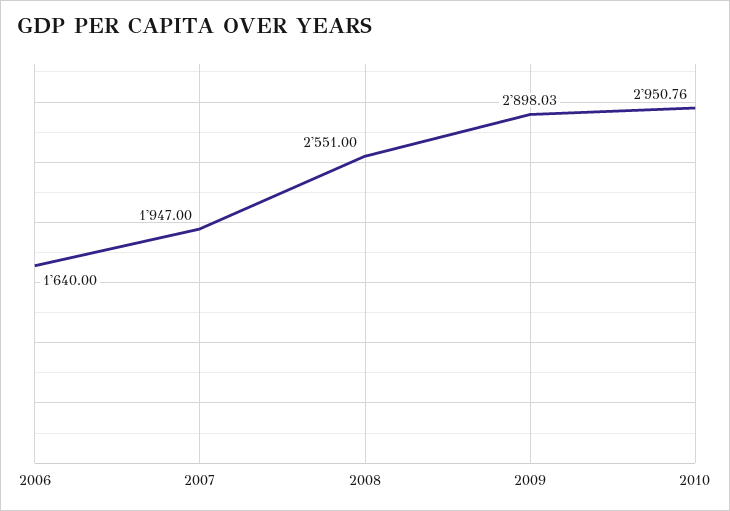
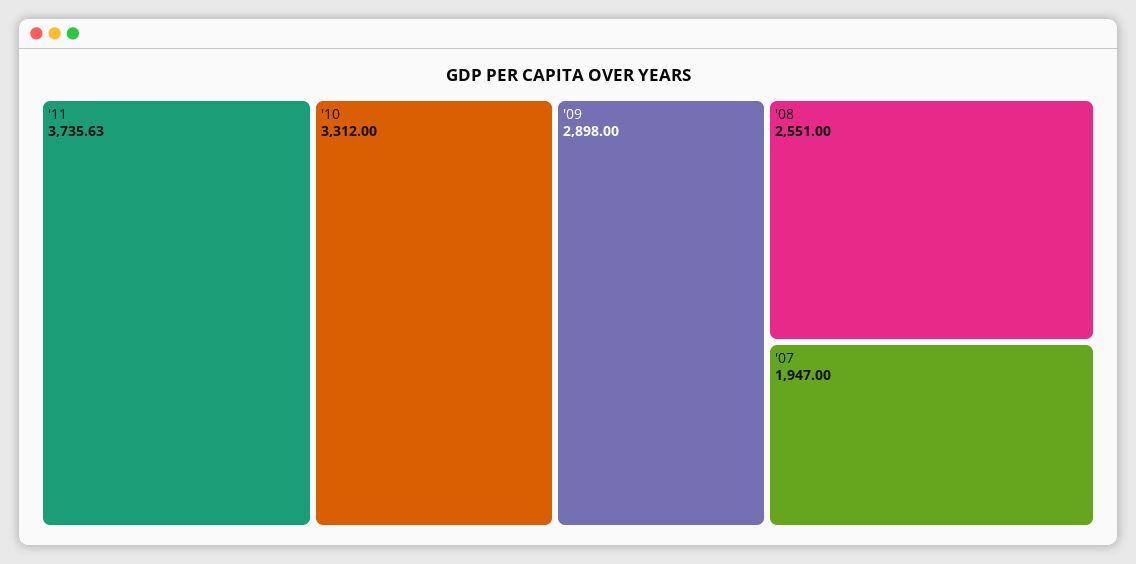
2006: 1640 -> none
2009: 2898.03 -> 2898
2010: 2950.76 -> 3312
'11: none -> 3735.63

